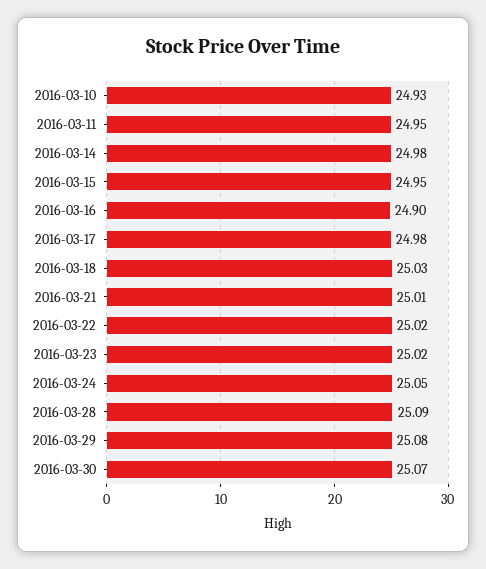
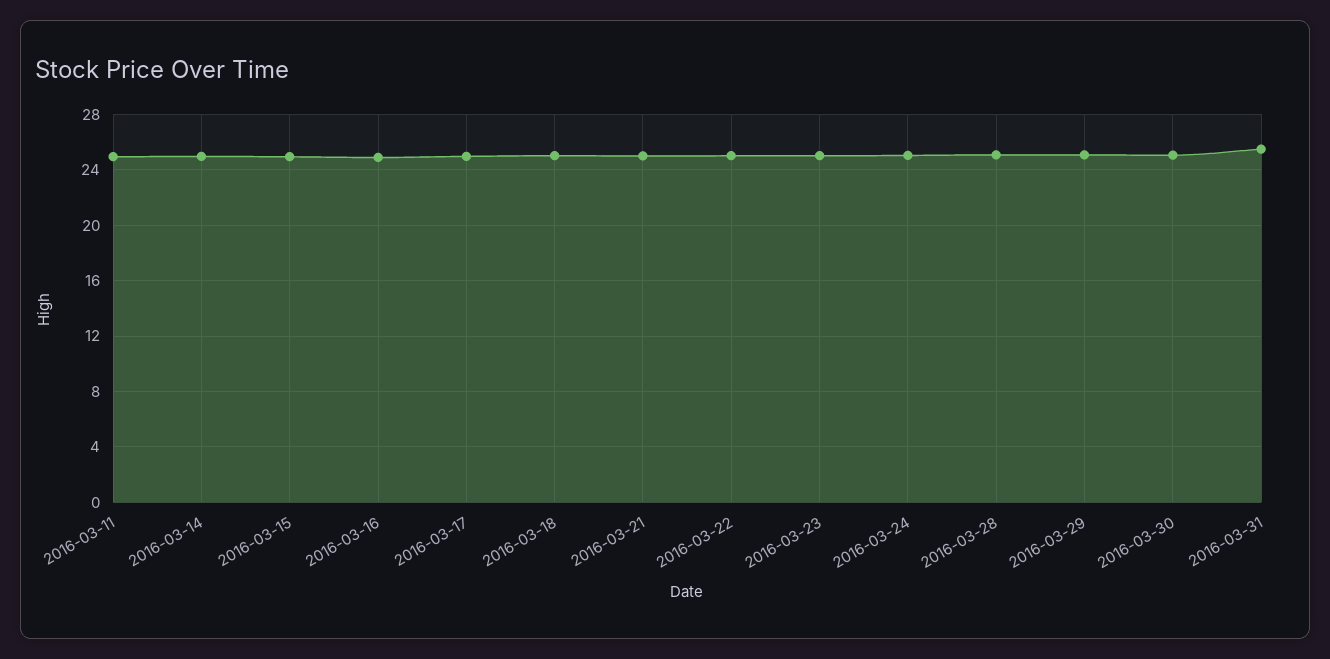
2016-03-10: 24.93 -> none
2016-03-31: none -> 25.5

